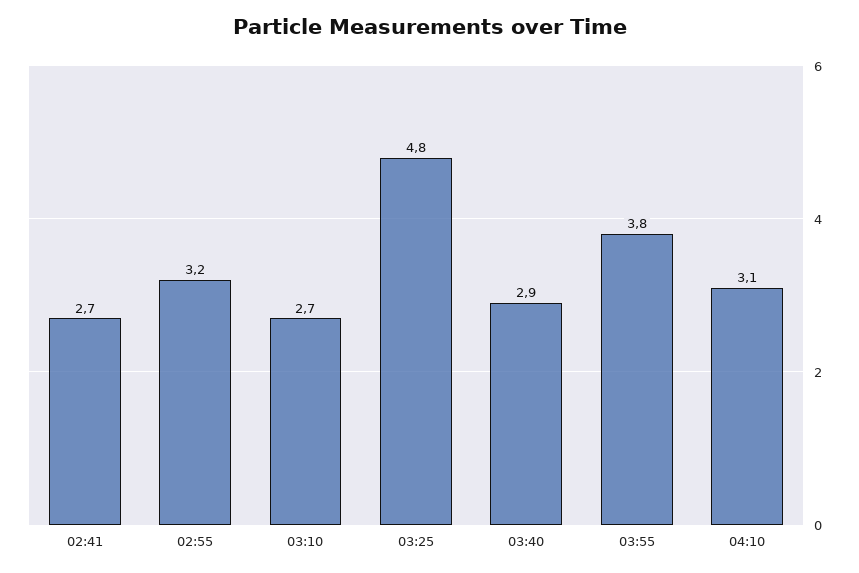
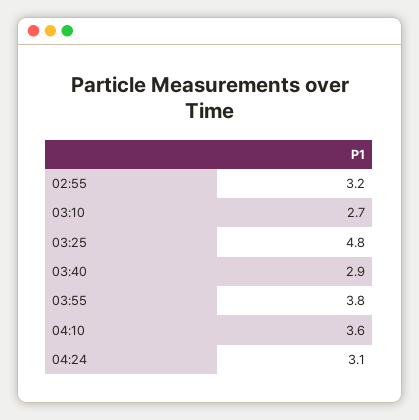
02:41: 2.7 -> none
04:10: 3.1 -> 3.6
04:24: none -> 3.1

